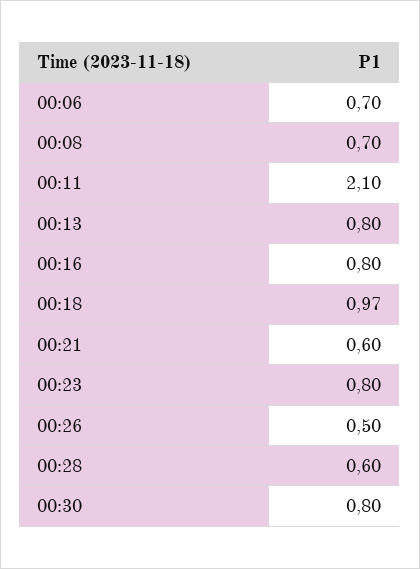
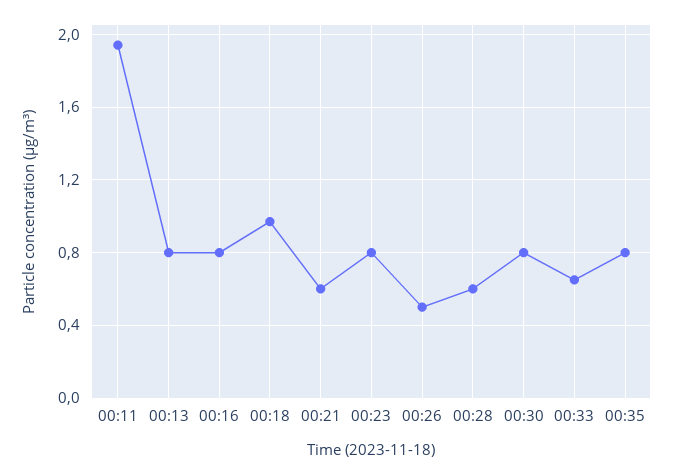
00:06: 0.7 -> none
00:08: 0.7 -> none
00:11: 2.1 -> 1.95
00:33: none -> 0.65
00:35: none -> 0.8

